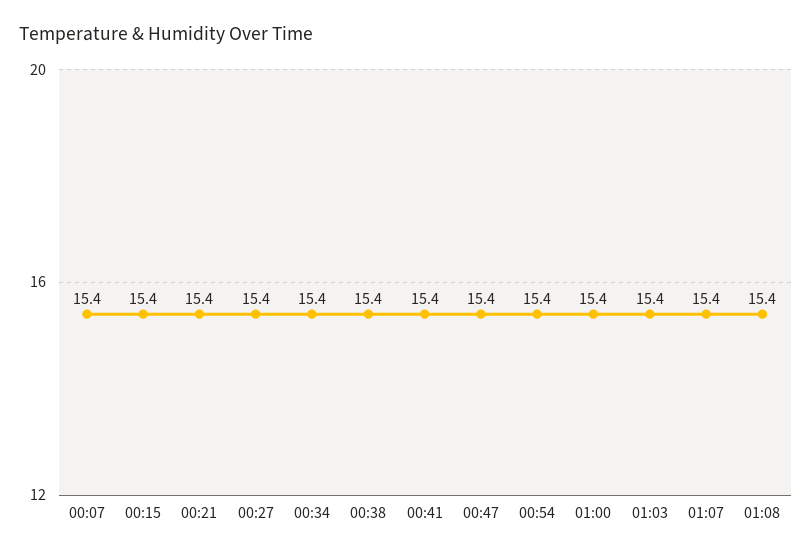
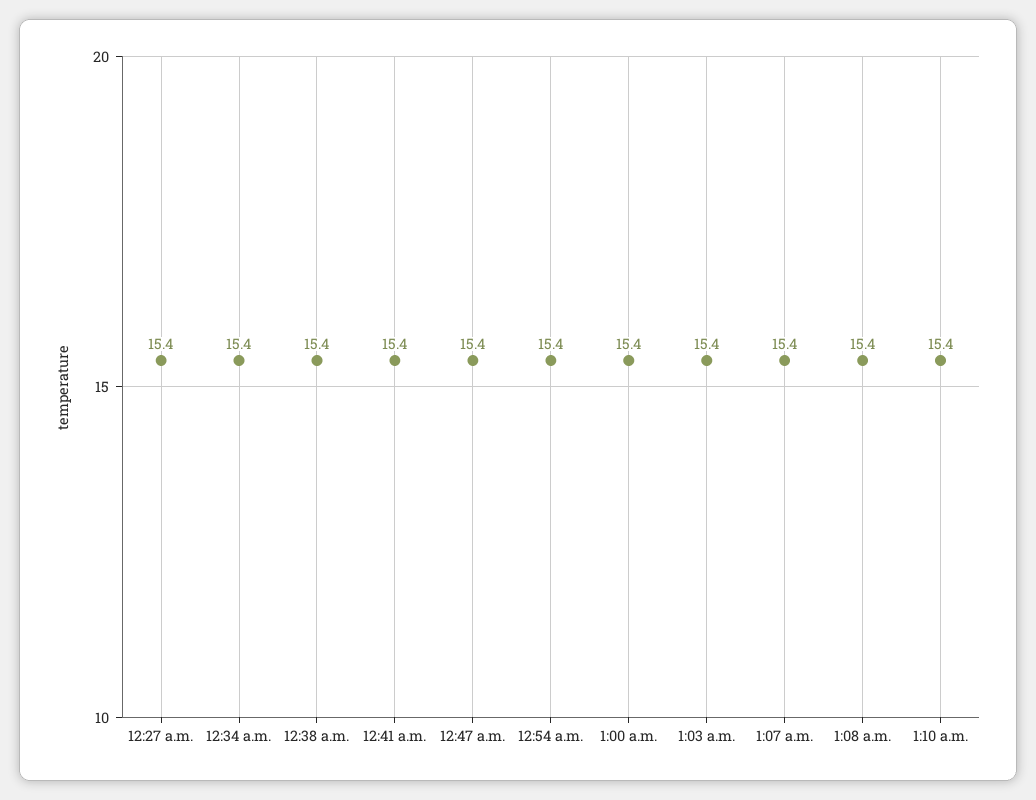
00:07: 15.4 -> none
00:15: 15.4 -> none
00:21: 15.4 -> none
1:10 a.m.: none -> 15.4

